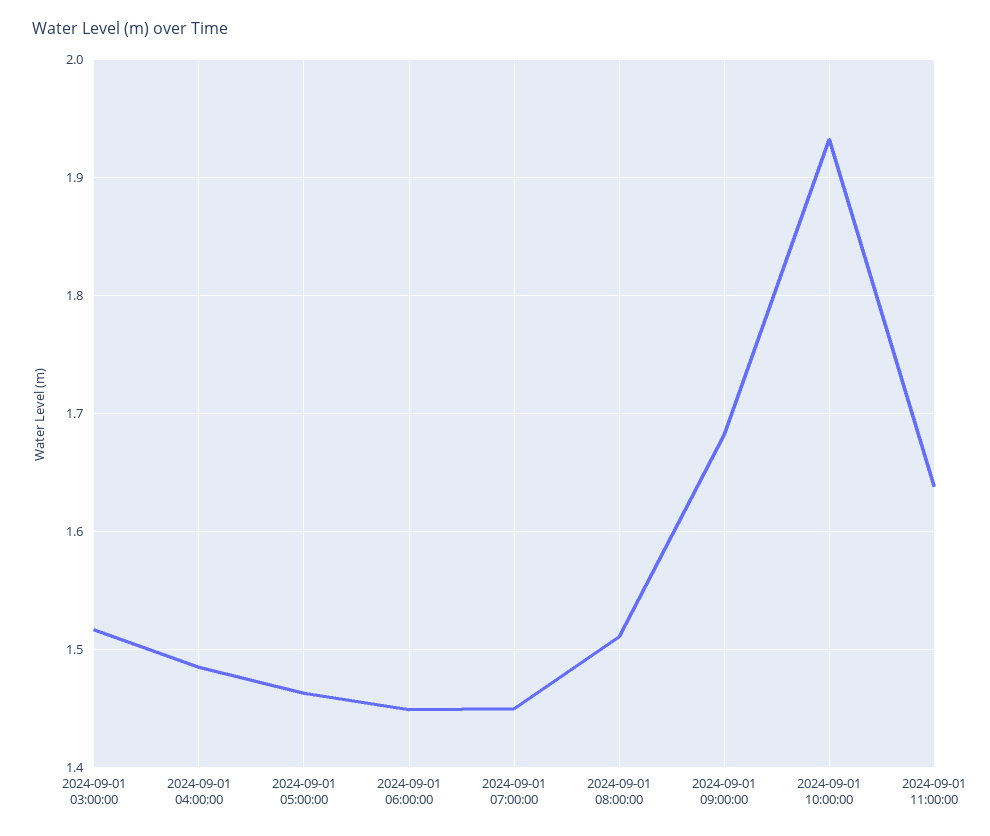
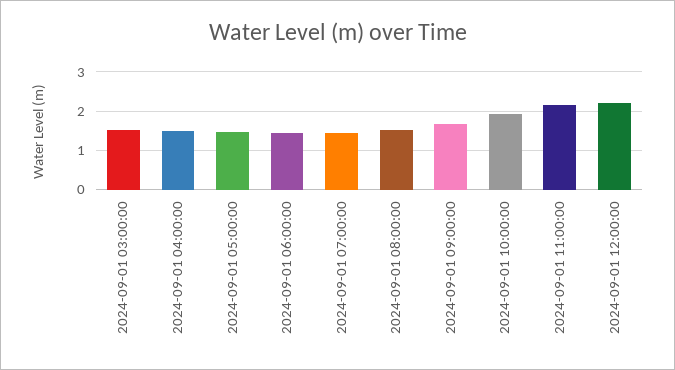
2024-09-01 11:00:00: 1.64 -> 2.2
2024-09-01 12:00:00: none -> 2.2

